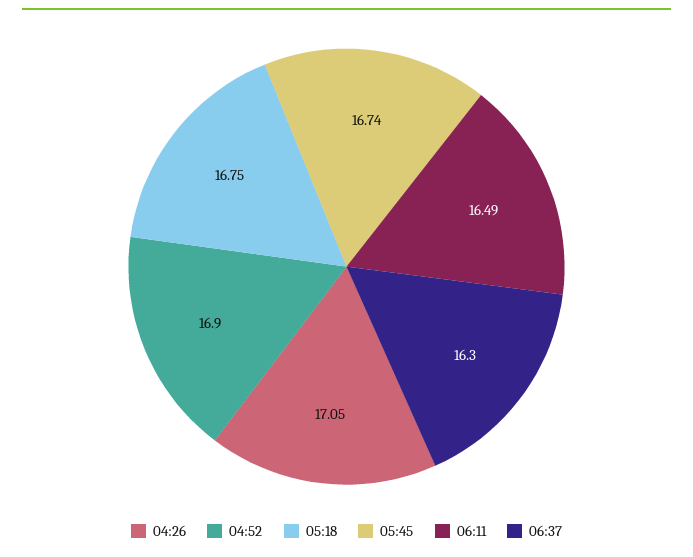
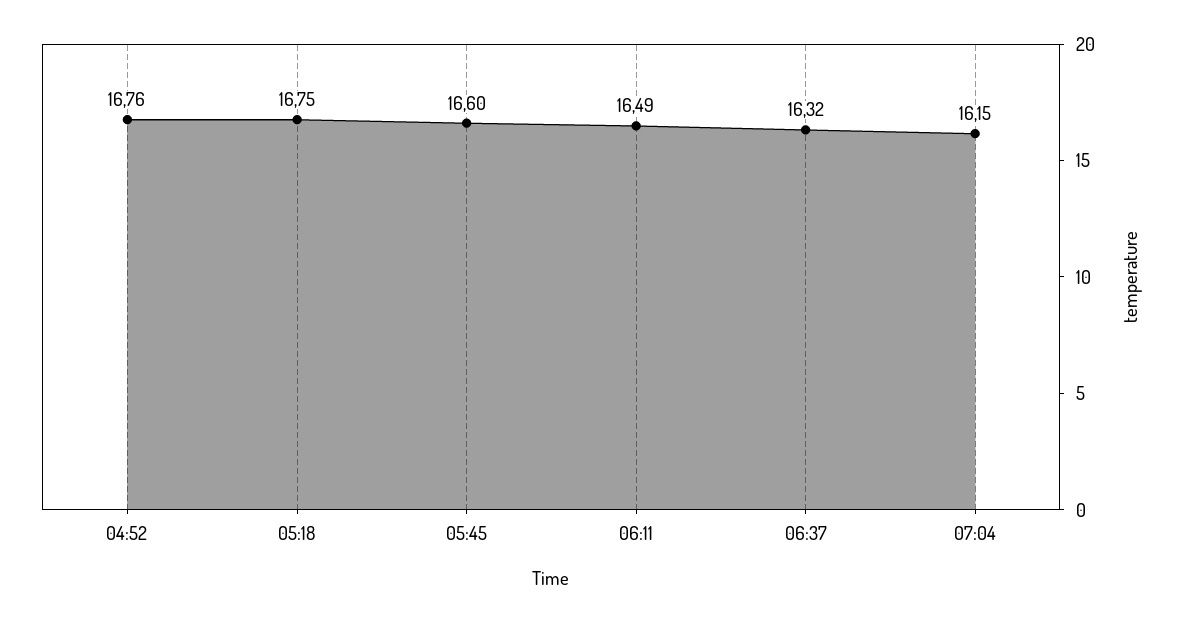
04:26: 17.05 -> none
04:52: 16.9 -> 16.76
05:45: 16.74 -> 16.6
06:37: 16.3 -> 16.32
07:04: none -> 16.15

